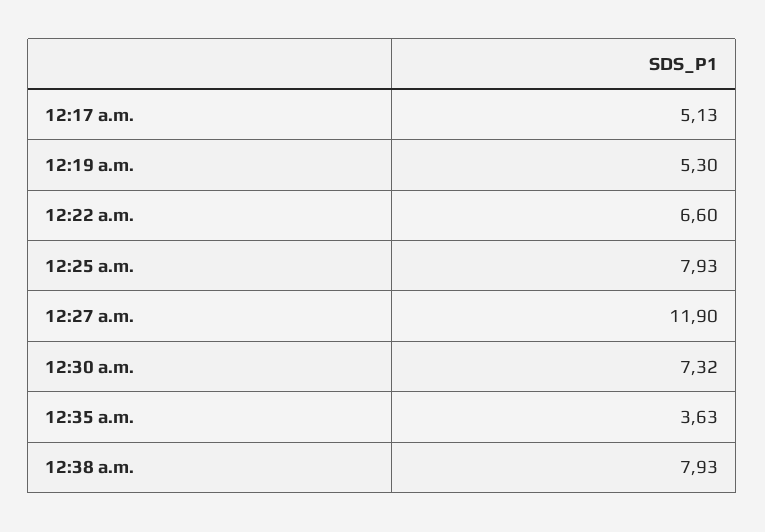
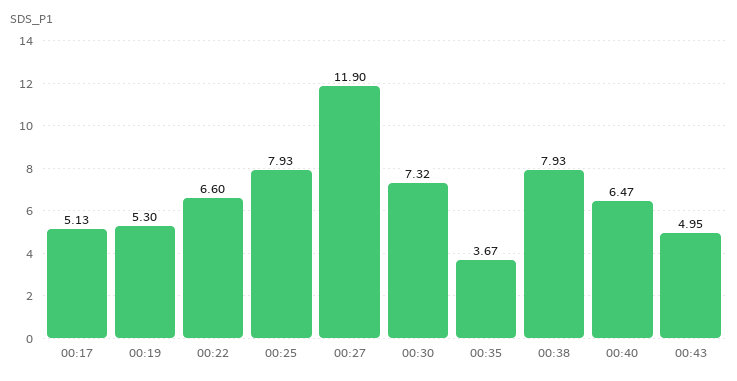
12:35 a.m.: 3.63 -> 3.67
00:40: none -> 6.47
00:43: none -> 4.95

